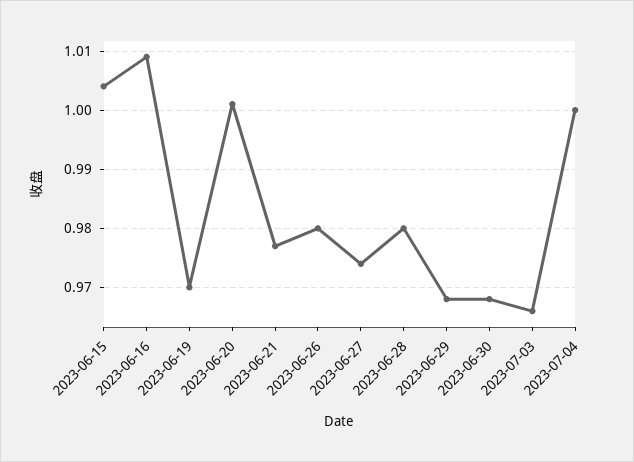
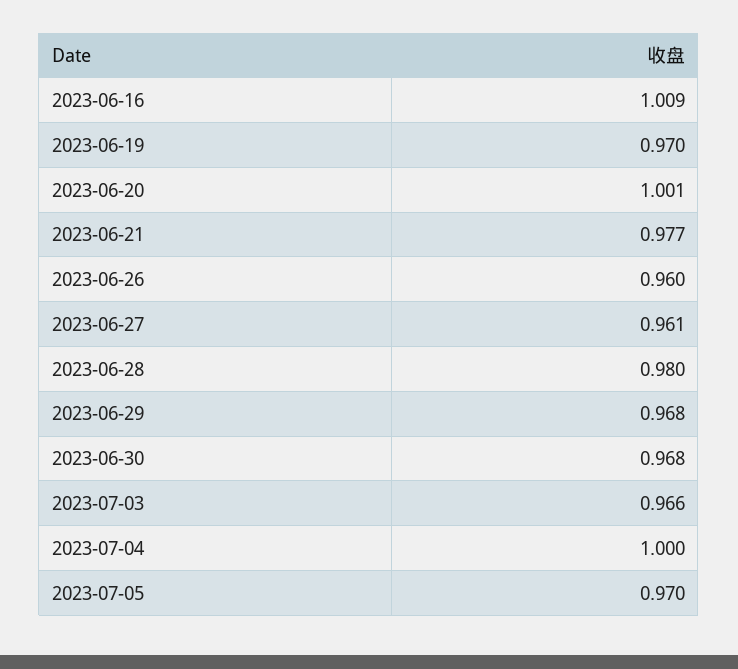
2023-06-15: 1.005 -> none
2023-06-26: 0.98 -> 0.96
2023-06-27: 0.975 -> 0.961
2023-07-05: none -> 0.97

